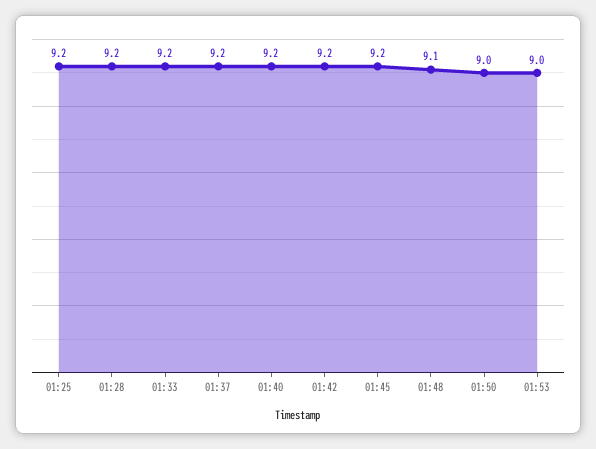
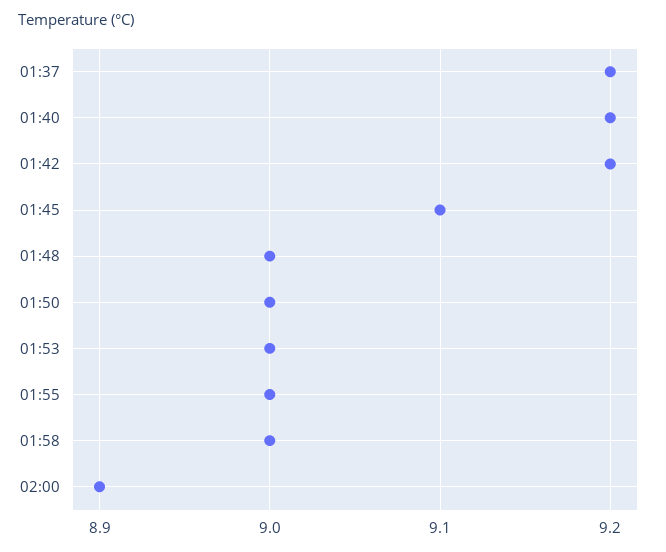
01:25: 9.2 -> none
01:28: 9.2 -> none
01:33: 9.2 -> none
01:45: 9.2 -> 9.1
01:48: 9.1 -> 9
01:55: none -> 9
01:58: none -> 9
02:00: none -> 8.9

